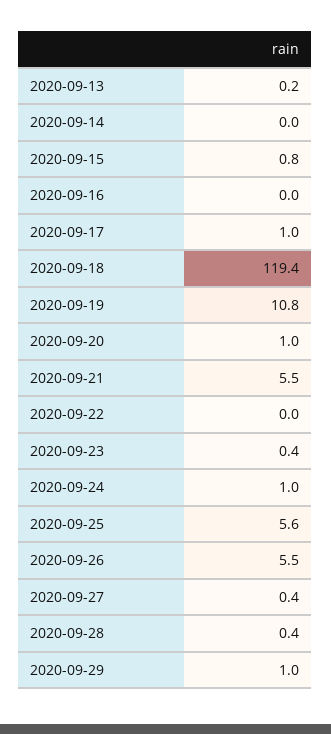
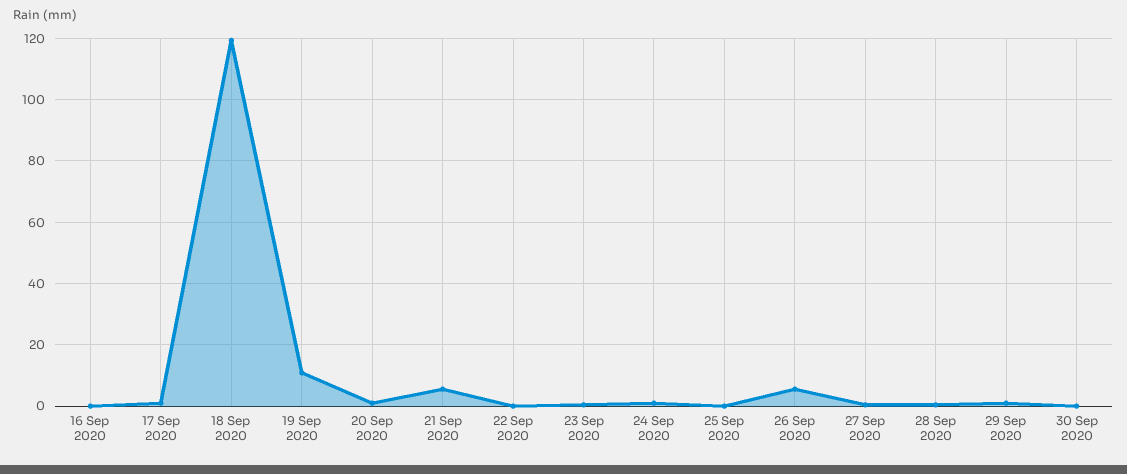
2020-09-13: 0.2 -> none
2020-09-14: 0 -> none
2020-09-15: 0.8 -> none
2020-09-25: 5.6 -> 0
30 Sep 2020: none -> 0

